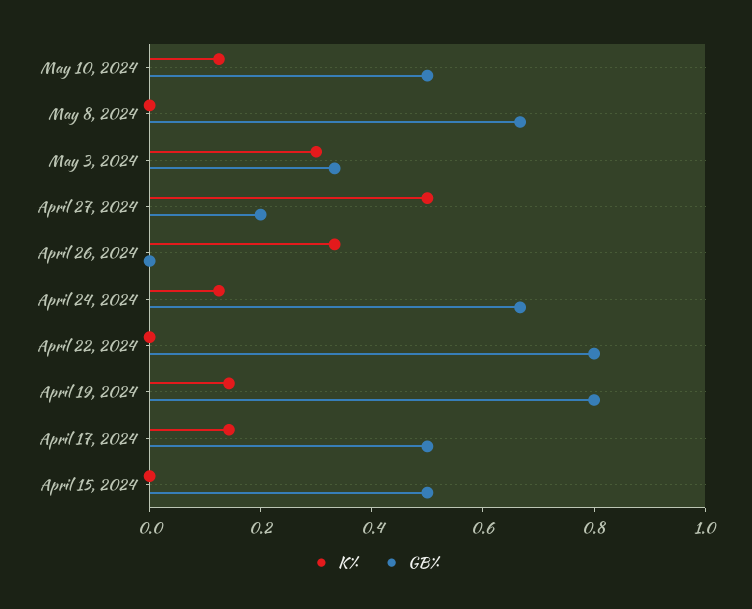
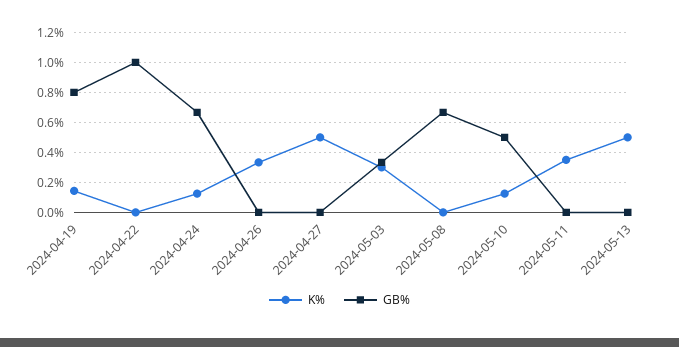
GB%, April 27, 2024: 0.2 -> 0
GB%, April 22, 2024: 0.8 -> 1
K%, April 17, 2024: 0.15 -> none
GB%, April 17, 2024: 0.5 -> none
K%, April 15, 2024: 0 -> none
GB%, April 15, 2024: 0.5 -> none
K%, 2024-05-11: none -> 0.35
GB%, 2024-05-11: none -> 0
K%, 2024-05-13: none -> 0.5
GB%, 2024-05-13: none -> 0

